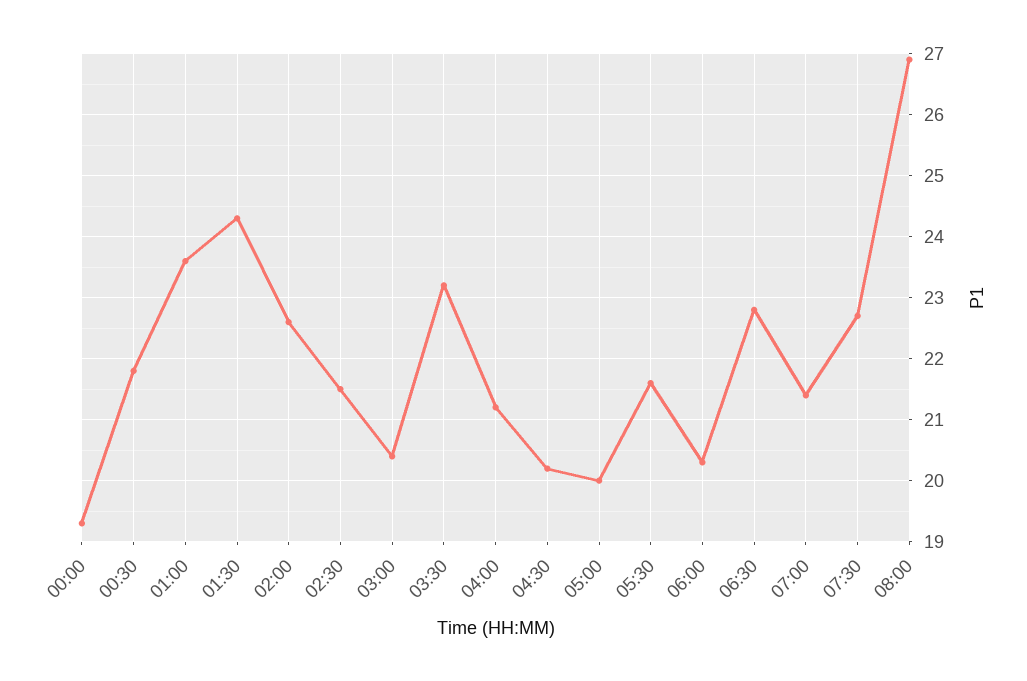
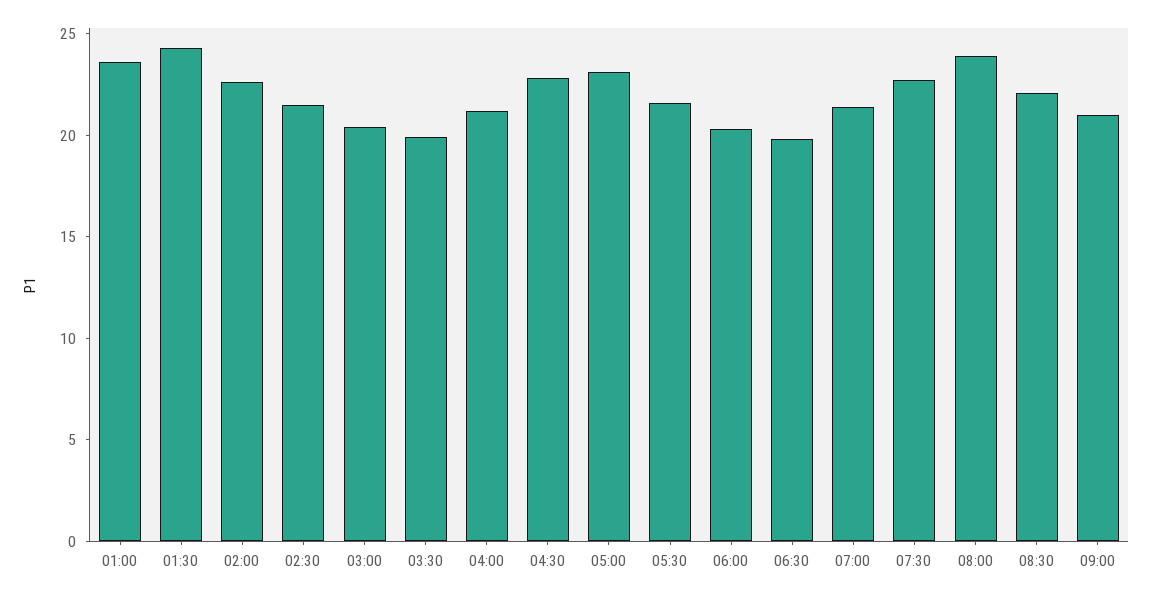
00:00: 19.3 -> none
00:30: 21.8 -> none
03:30: 23.2 -> 20
04:30: 20.2 -> 23
05:00: 20 -> 23
06:30: 22.8 -> 20
08:00: 26.9 -> 24
08:30: none -> 22
09:00: none -> 21

